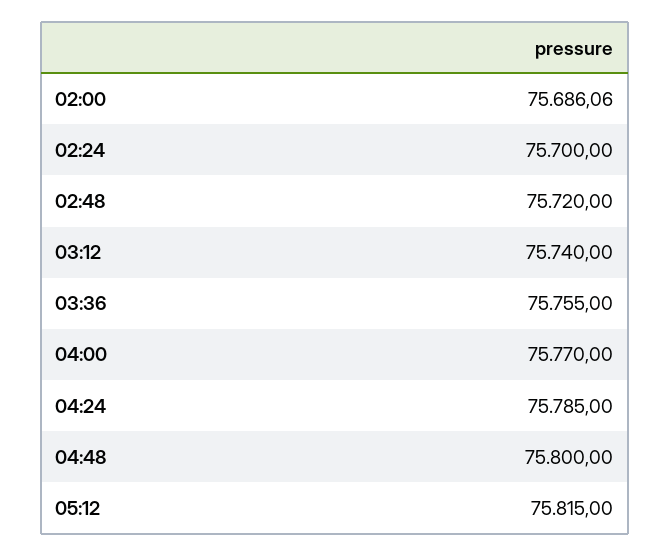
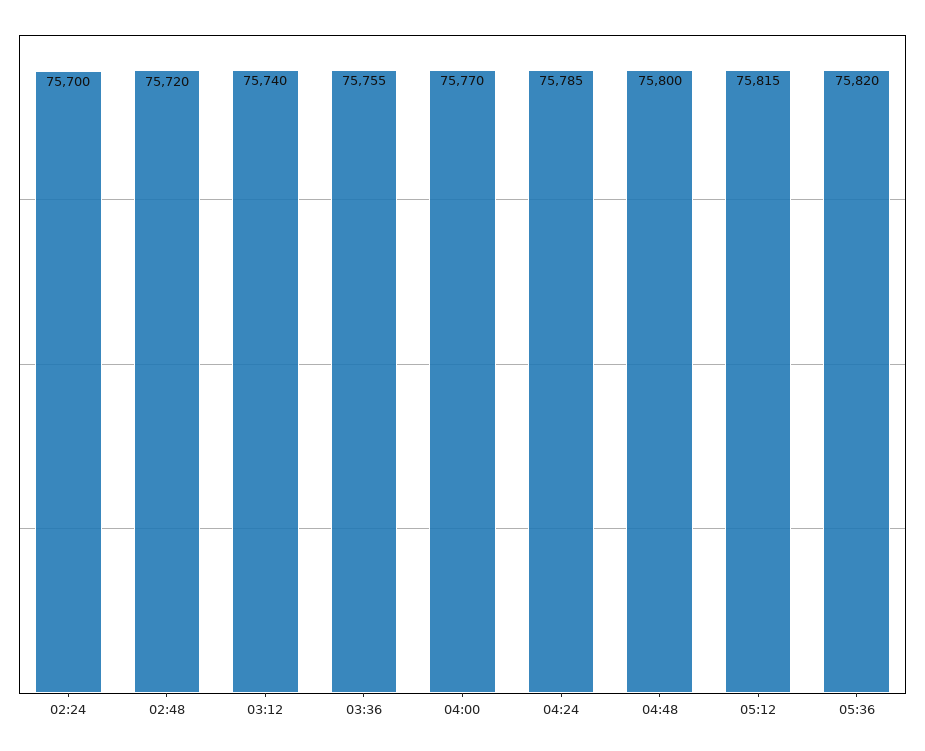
02:00: 75686.06 -> none
05:36: none -> 75820

